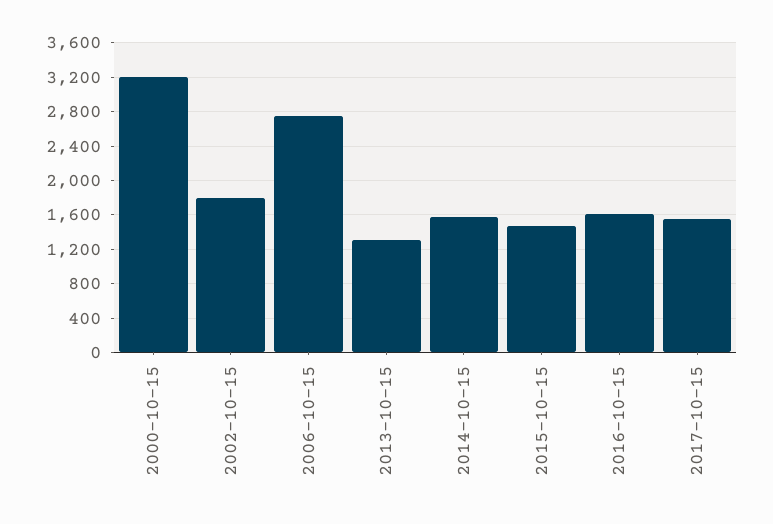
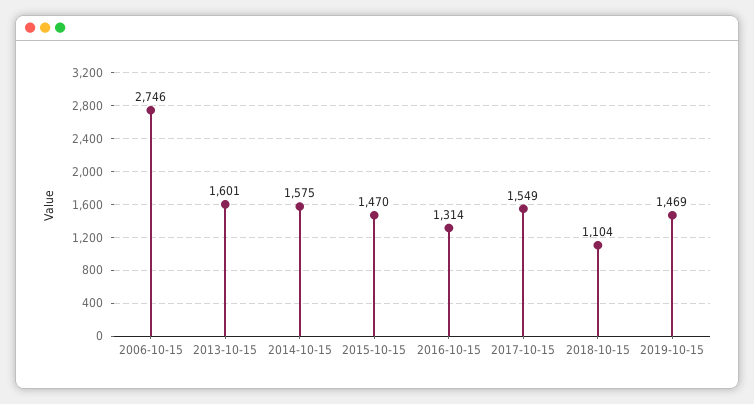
2000-10-15: 3200 -> none
2002-10-15: 1800 -> none
2013-10-15: 1300 -> 1601
2016-10-15: 1600 -> 1314
2018-10-15: none -> 1104
2019-10-15: none -> 1469

